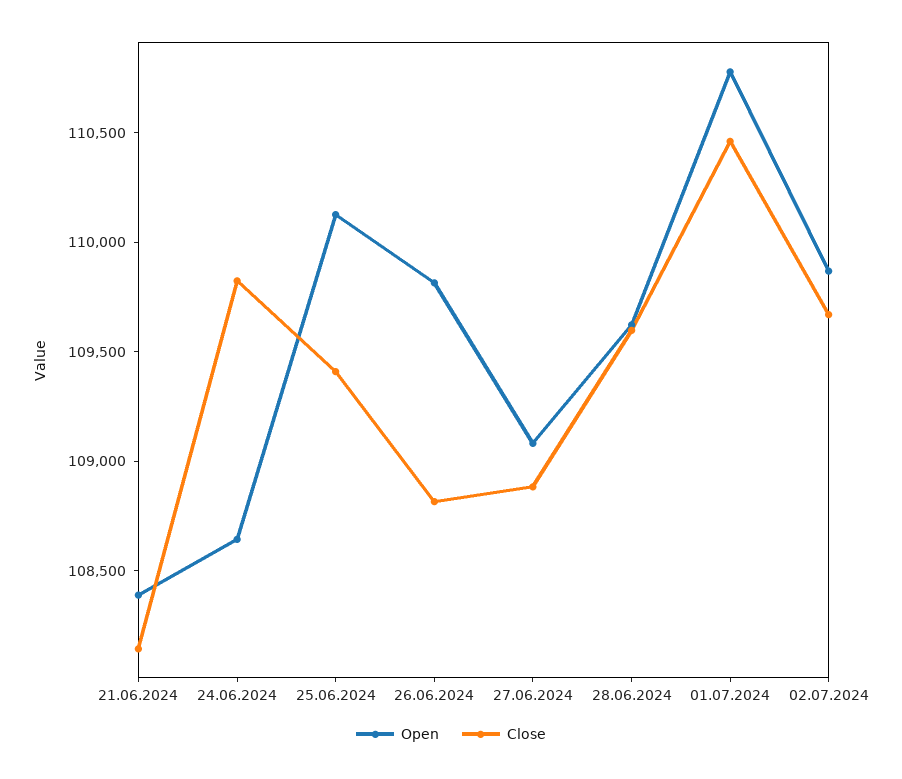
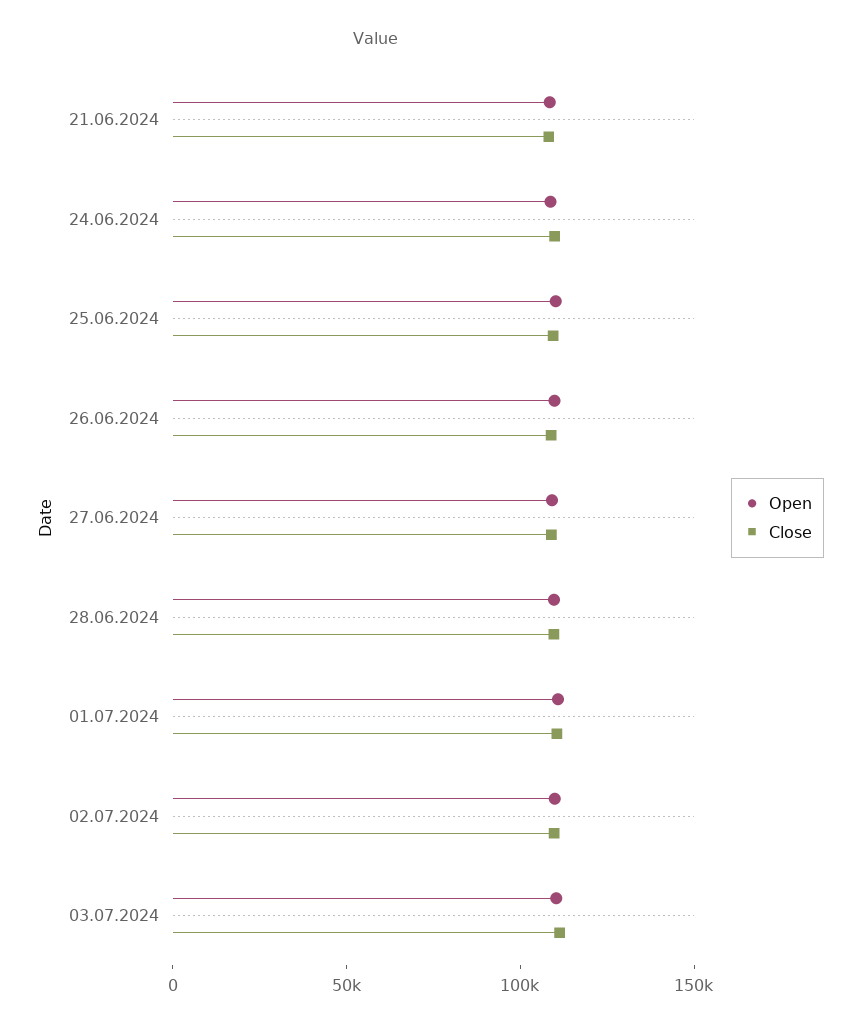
Open, 03.07.2024: none -> 110000
Close, 03.07.2024: none -> 110000

